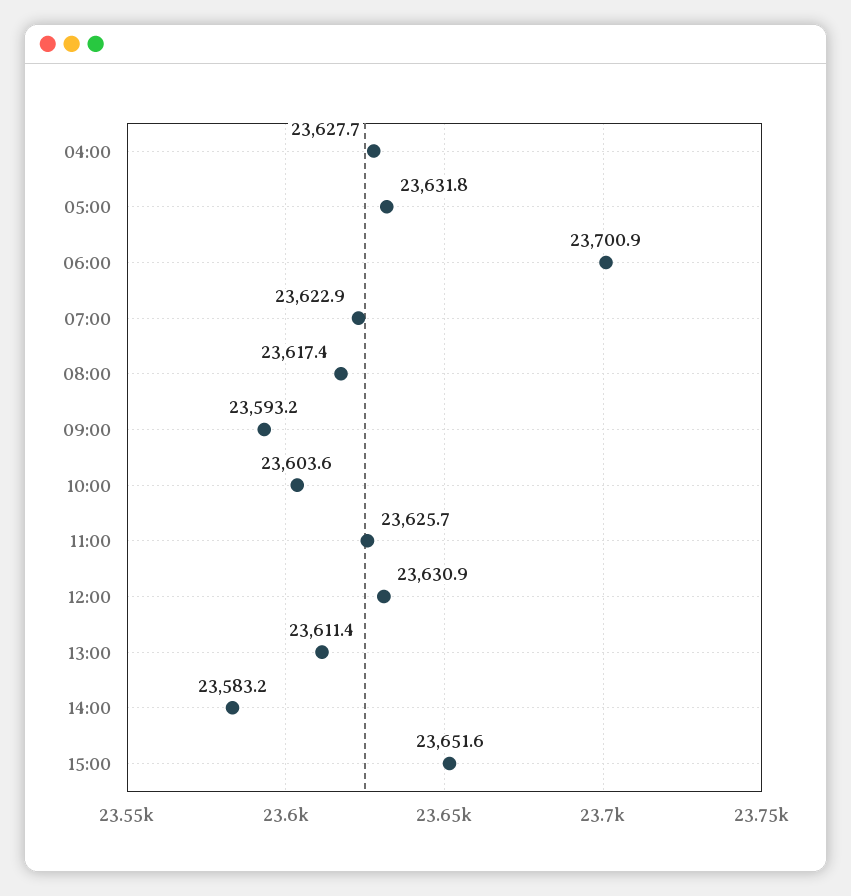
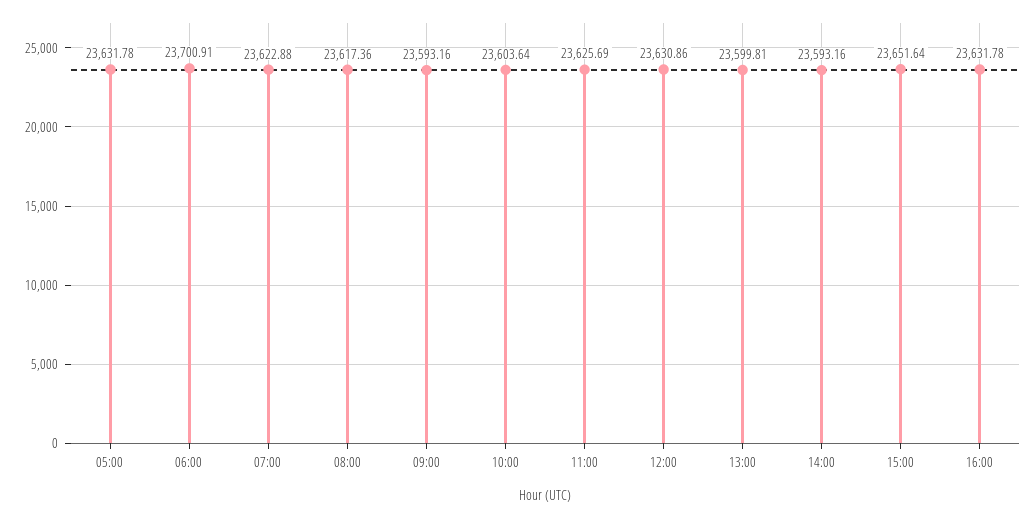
04:00: 23627.7 -> none
13:00: 23611.4 -> 23599.81
14:00: 23583.2 -> 23593.16
16:00: none -> 23631.78

